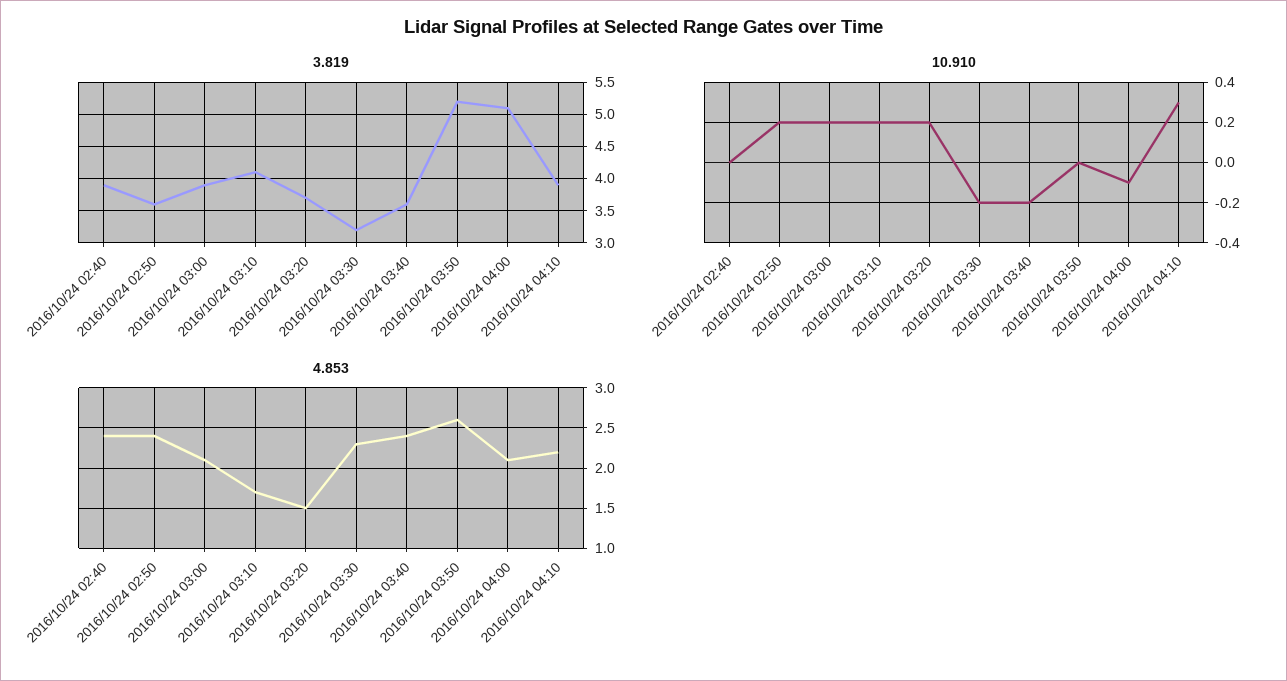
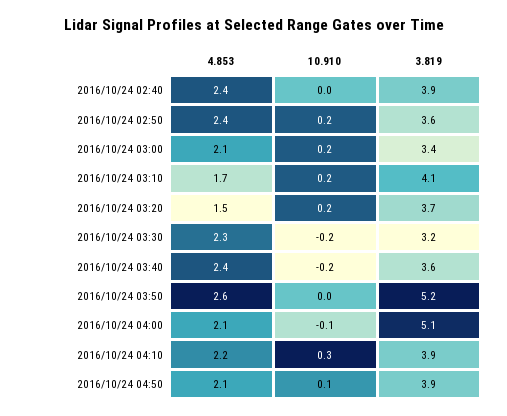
3.819, 2016/10/24 03:00: 3.9 -> 3.4
4.853, 2016/10/24 04:50: none -> 2.1
10.910, 2016/10/24 04:50: none -> 0.1
3.819, 2016/10/24 04:50: none -> 3.9

